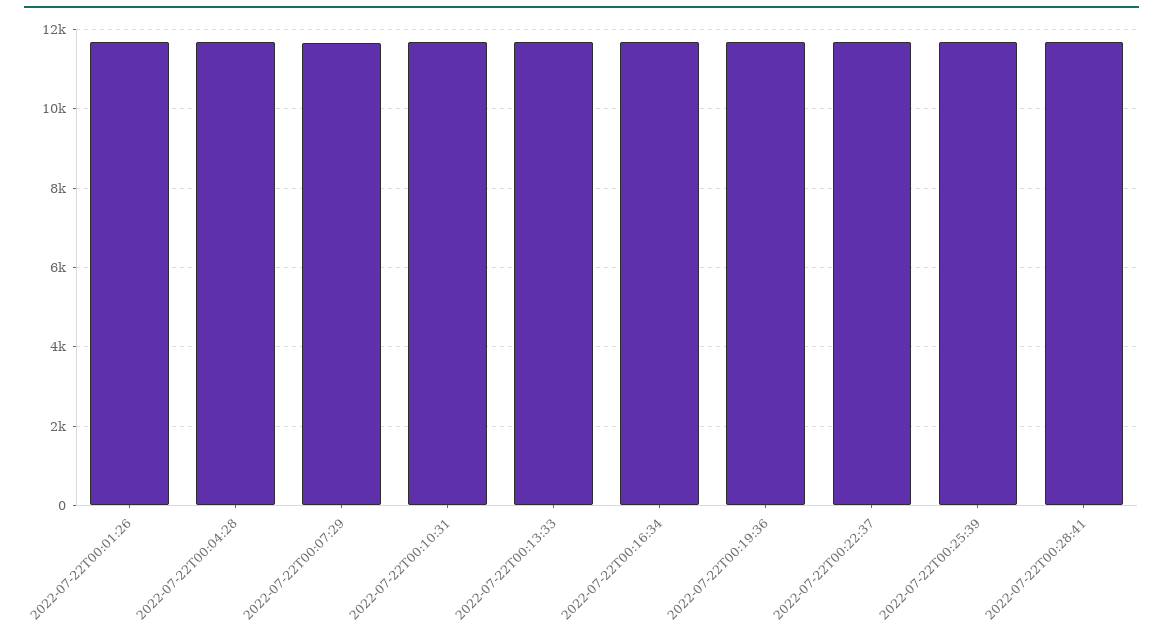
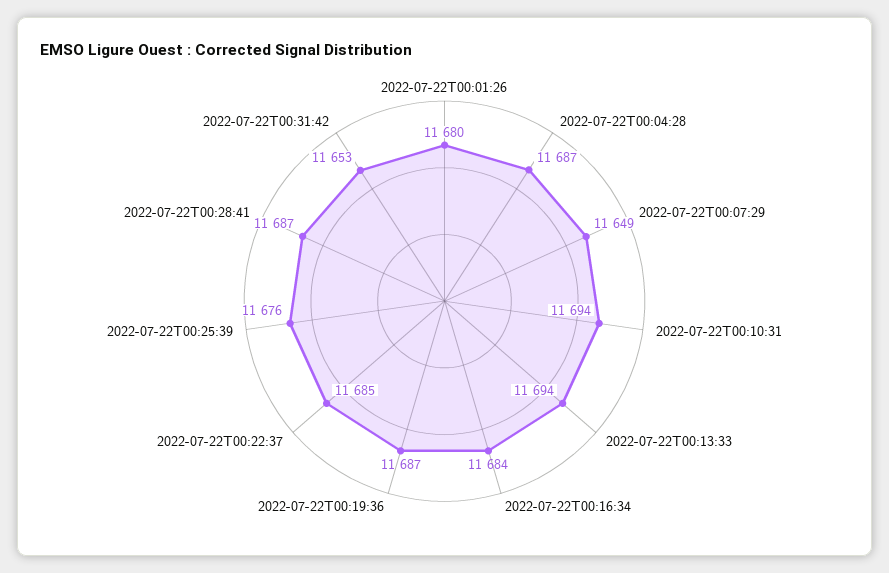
2022-07-22T00:31:42: none -> 11653

